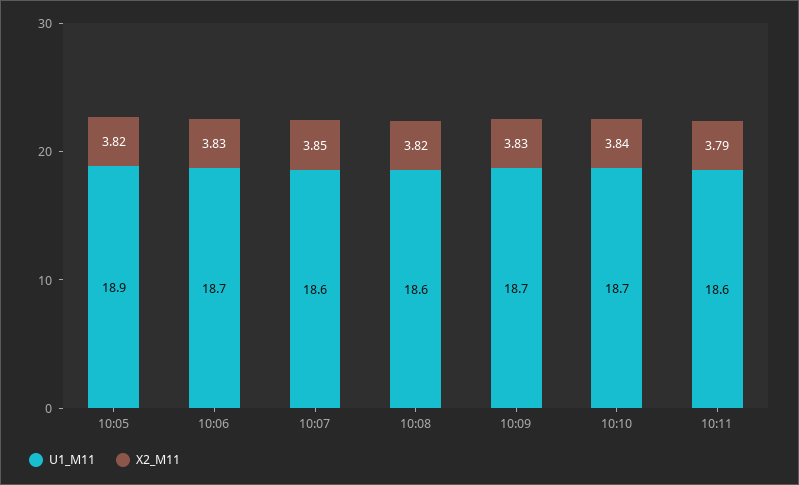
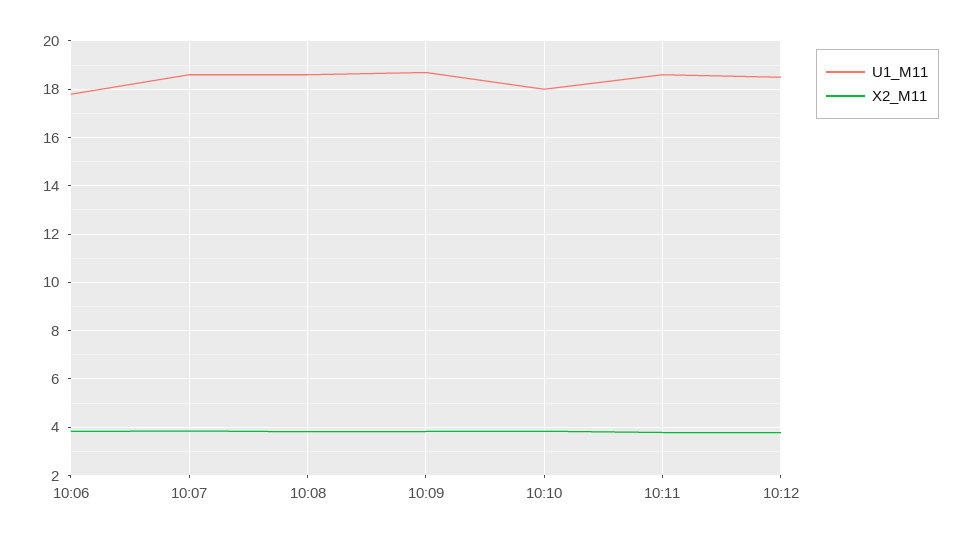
U1_M11, 10:05: 18.9 -> none
X2_M11, 10:05: 3.82 -> none
U1_M11, 10:06: 18.7 -> 17.75
U1_M11, 10:10: 18.7 -> 18
U1_M11, 10:12: none -> 18.5
X2_M11, 10:12: none -> 3.75

